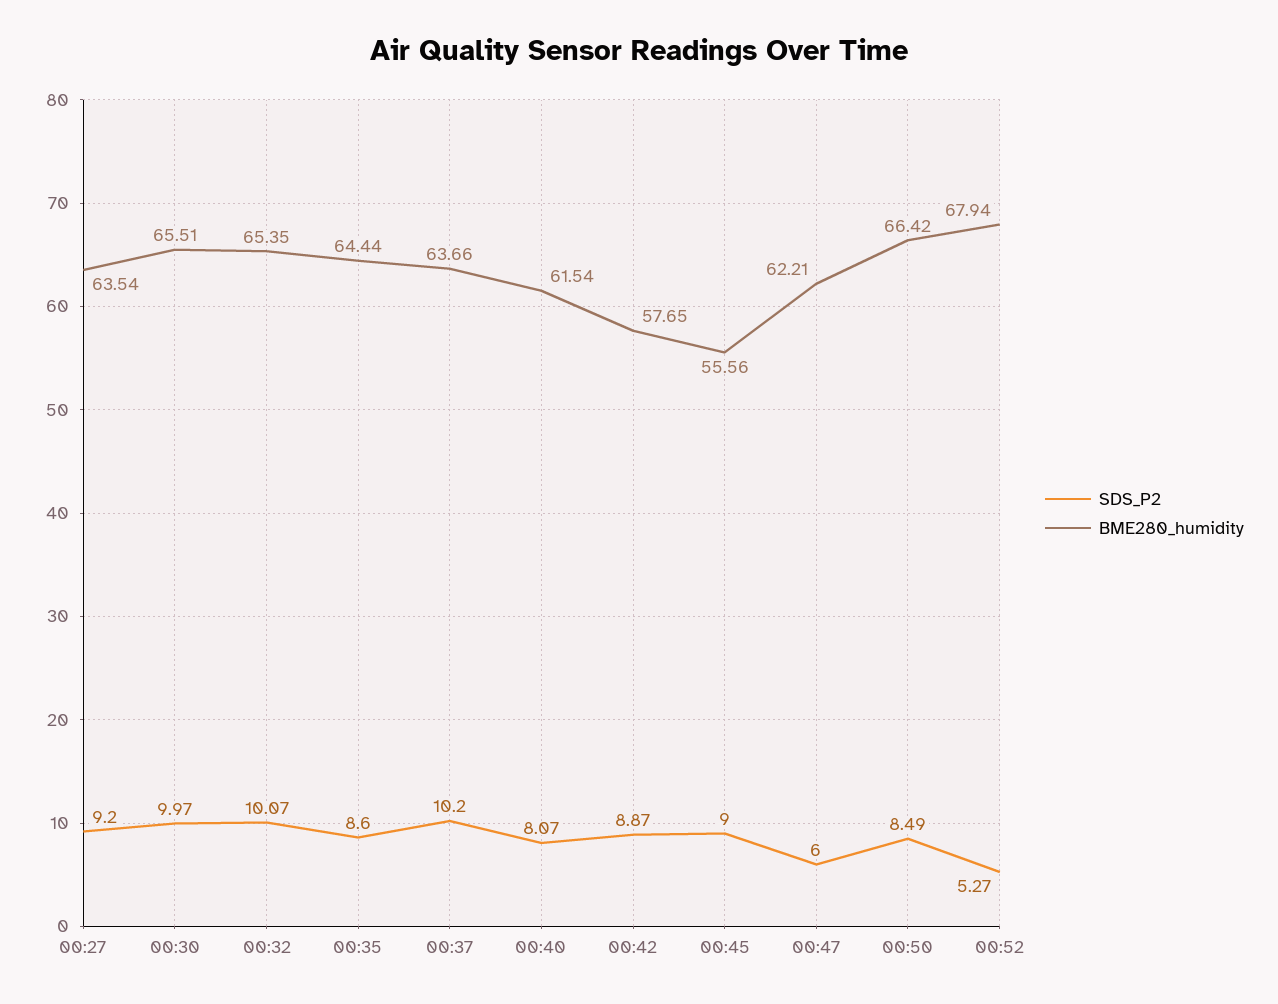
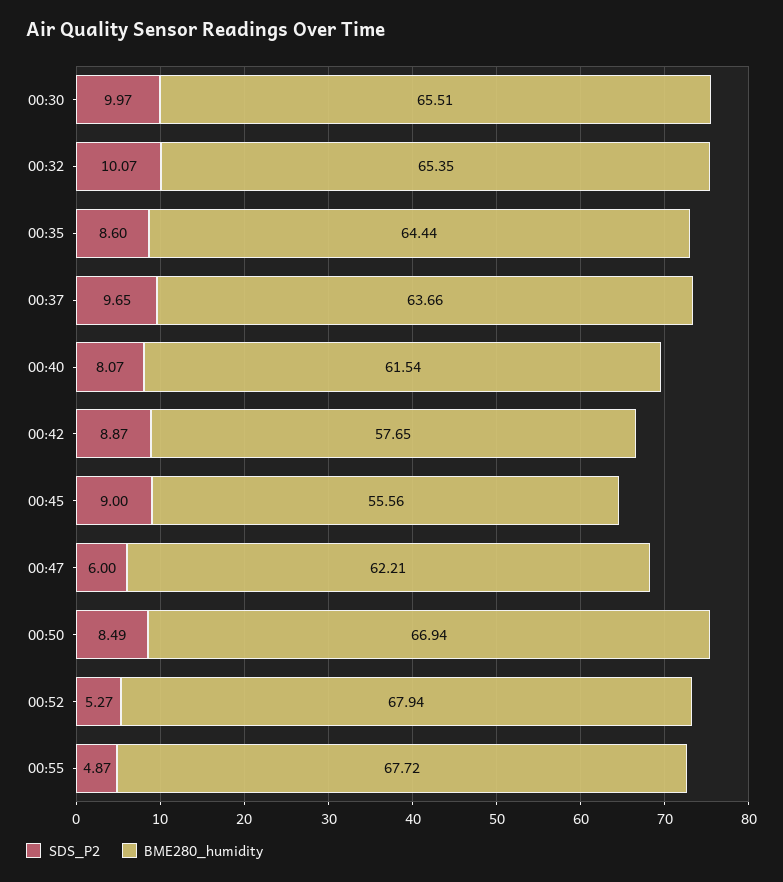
SDS_P2, 00:27: 9.2 -> none
BME280_humidity, 00:27: 63.54 -> none
SDS_P2, 00:37: 10.2 -> 9.65
BME280_humidity, 00:50: 66.42 -> 66.94
SDS_P2, 00:55: none -> 4.87
BME280_humidity, 00:55: none -> 67.72

